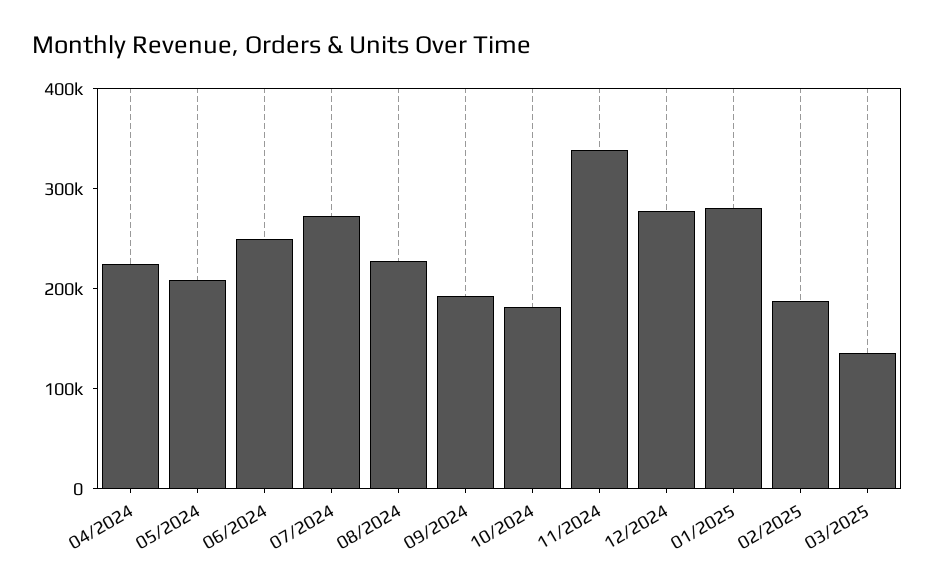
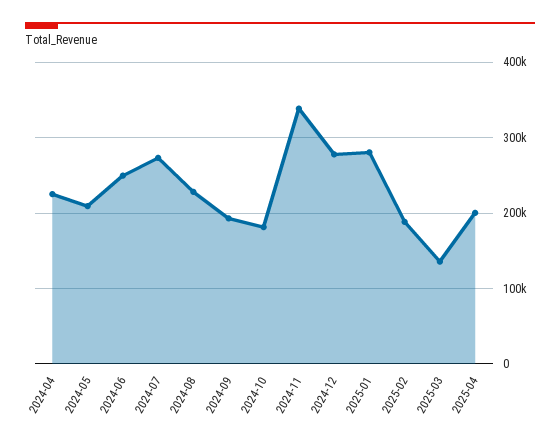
2025-04: none -> 200000

